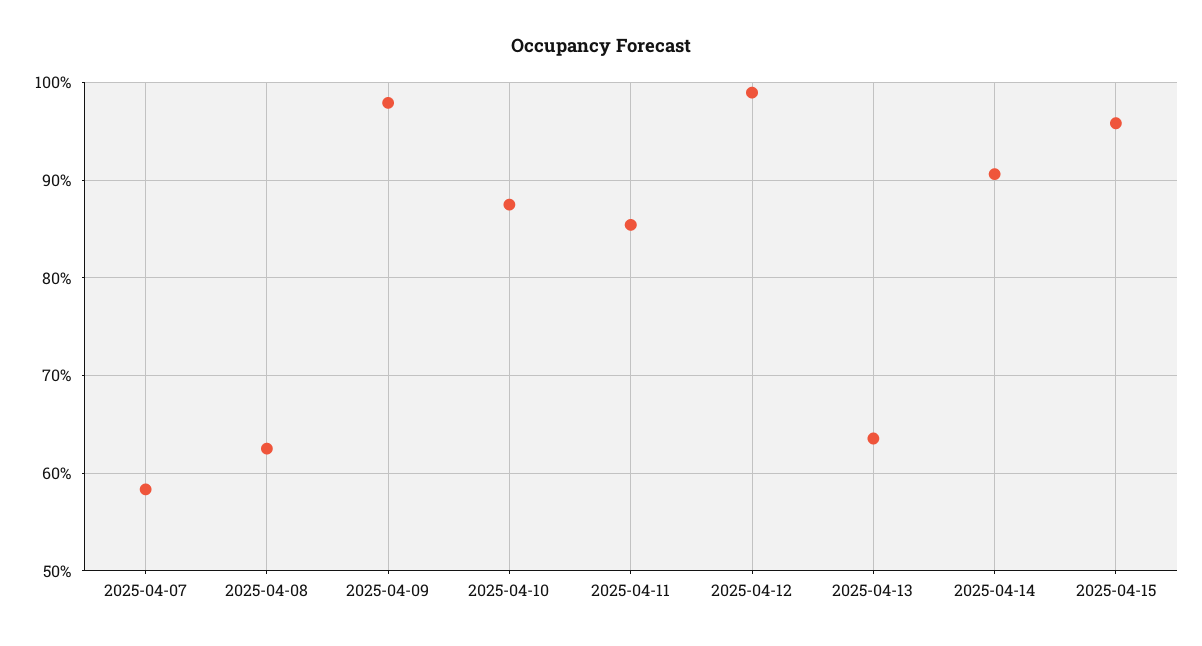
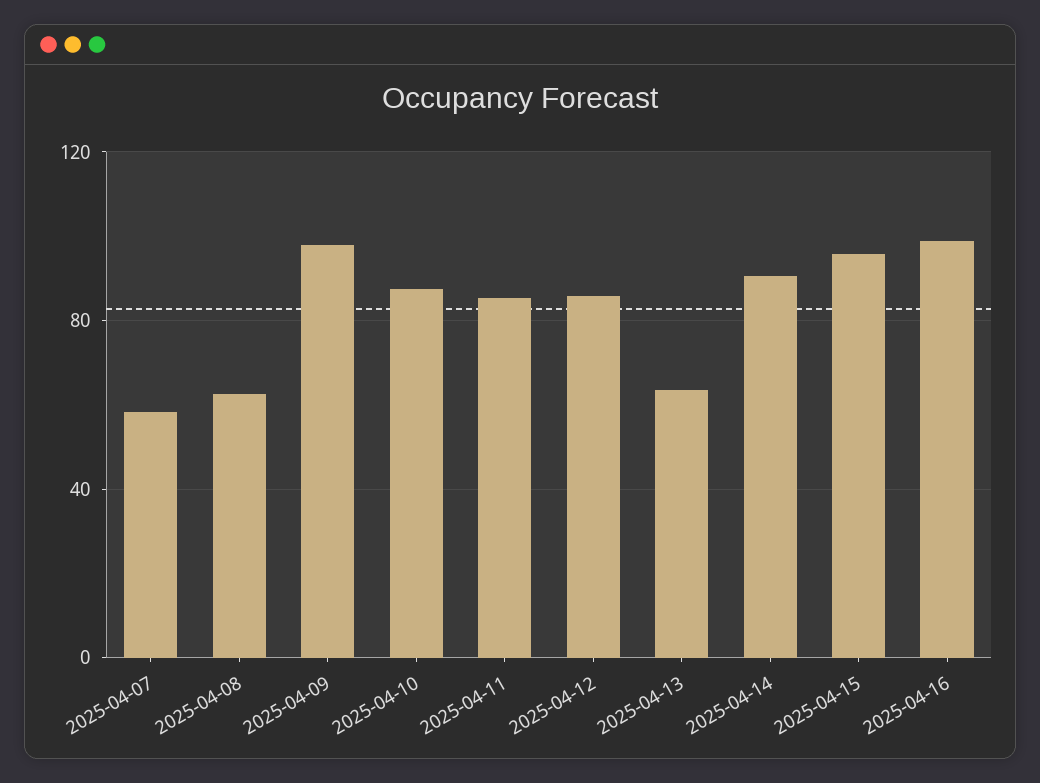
2025-04-12: 99 -> 85
2025-04-16: none -> 100

